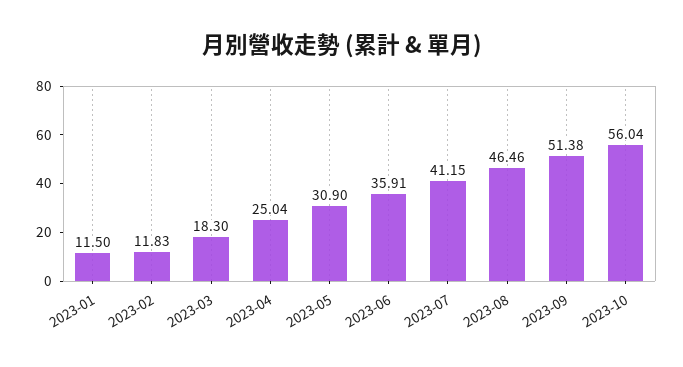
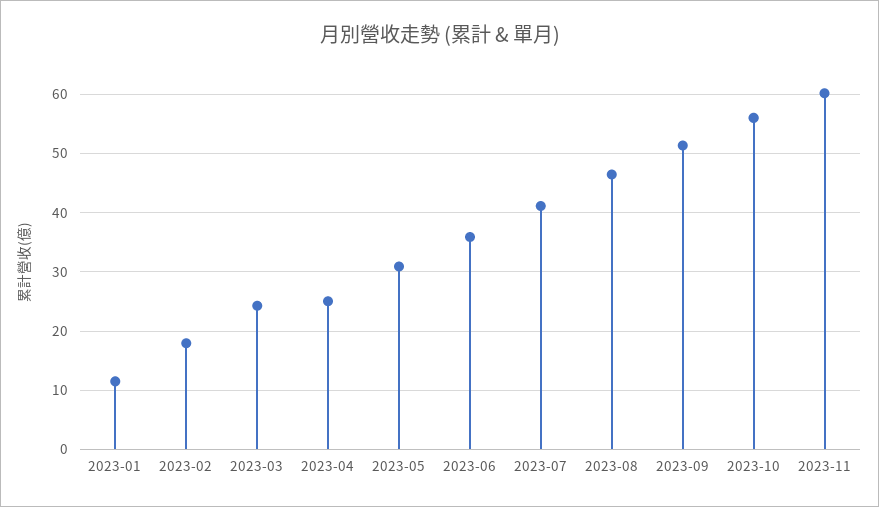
2023-02: 11.83 -> 18
2023-03: 18.3 -> 24
2023-11: none -> 60

